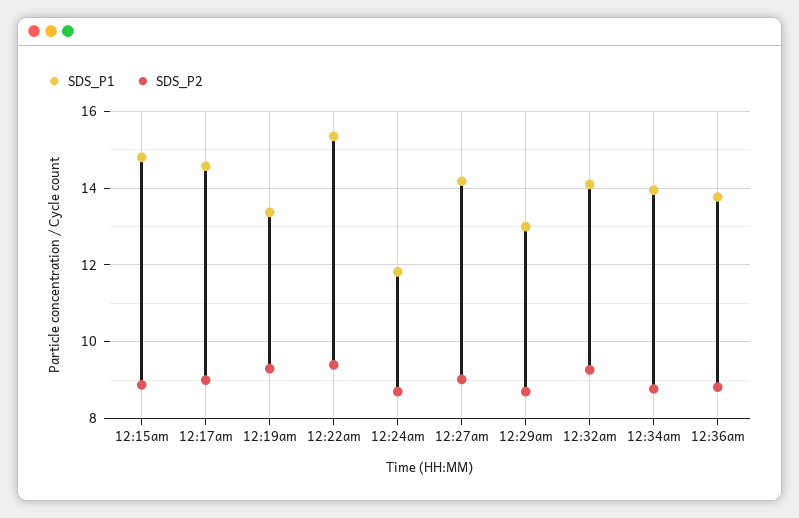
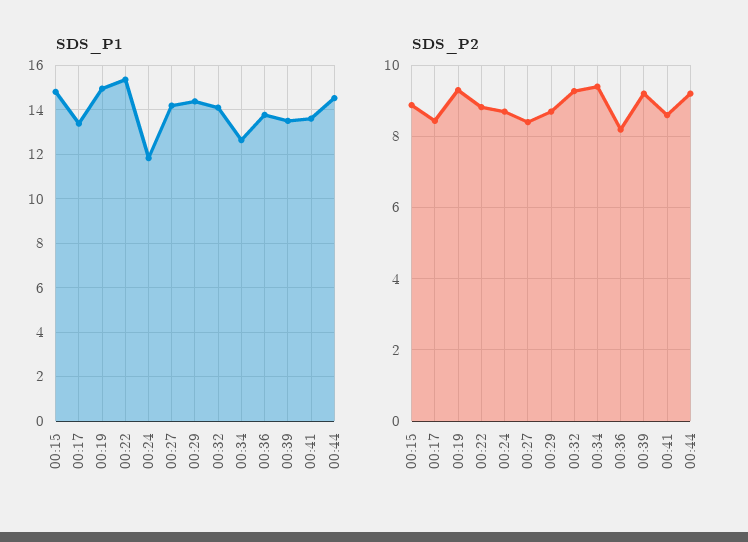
SDS_P1, 12:17am: 14.6 -> 13.5
SDS_P2, 12:17am: 9 -> 8.4
SDS_P1, 12:19am: 13.4 -> 15
SDS_P2, 12:22am: 9.4 -> 8.8
SDS_P2, 12:27am: 9 -> 8.4
SDS_P1, 12:29am: 13 -> 14.5
SDS_P1, 12:34am: 14 -> 12.5
SDS_P2, 12:34am: 8.8 -> 9.4
SDS_P2, 12:36am: 8.8 -> 8.2
SDS_P1, 00:39: none -> 13.5
SDS_P1, 00:41: none -> 13.5
SDS_P1, 00:44: none -> 14.5
SDS_P2, 00:39: none -> 9.2
SDS_P2, 00:41: none -> 8.6
SDS_P2, 00:44: none -> 9.2

